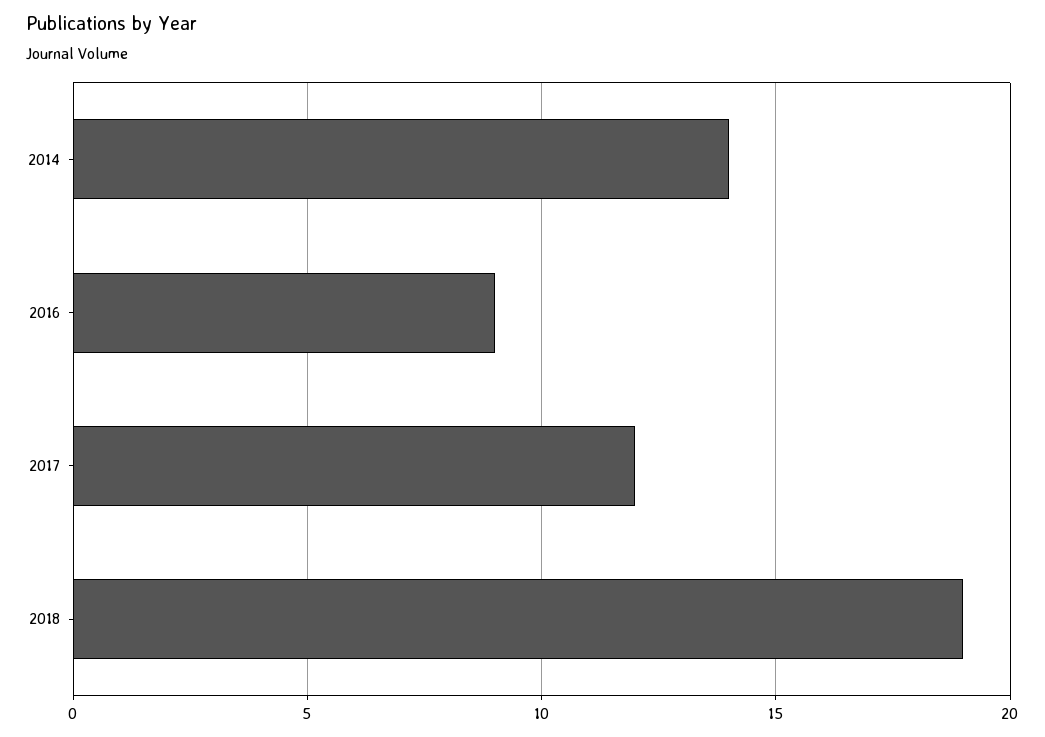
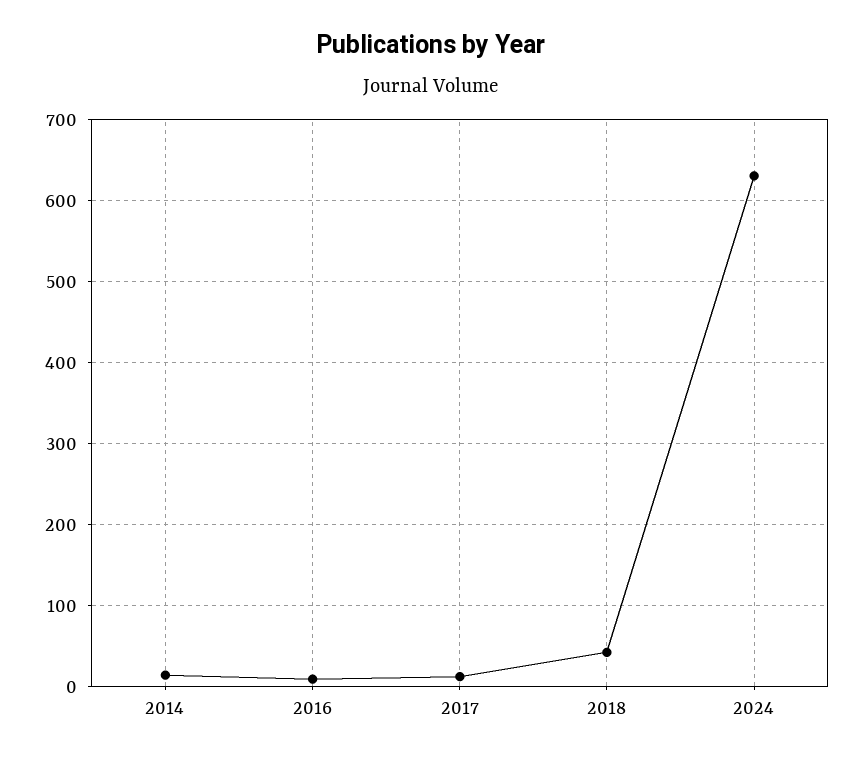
2018: 19 -> 40
2024: none -> 630

